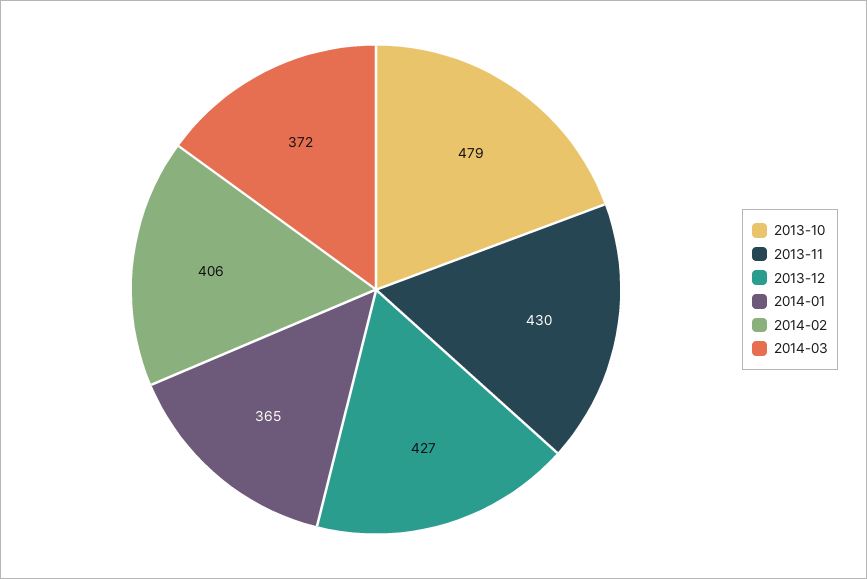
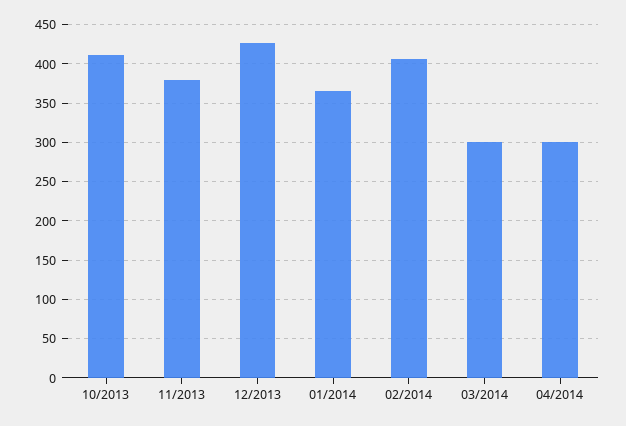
2013-10: 479 -> 410
2013-11: 430 -> 380
2014-03: 372 -> 300
04/2014: none -> 300

